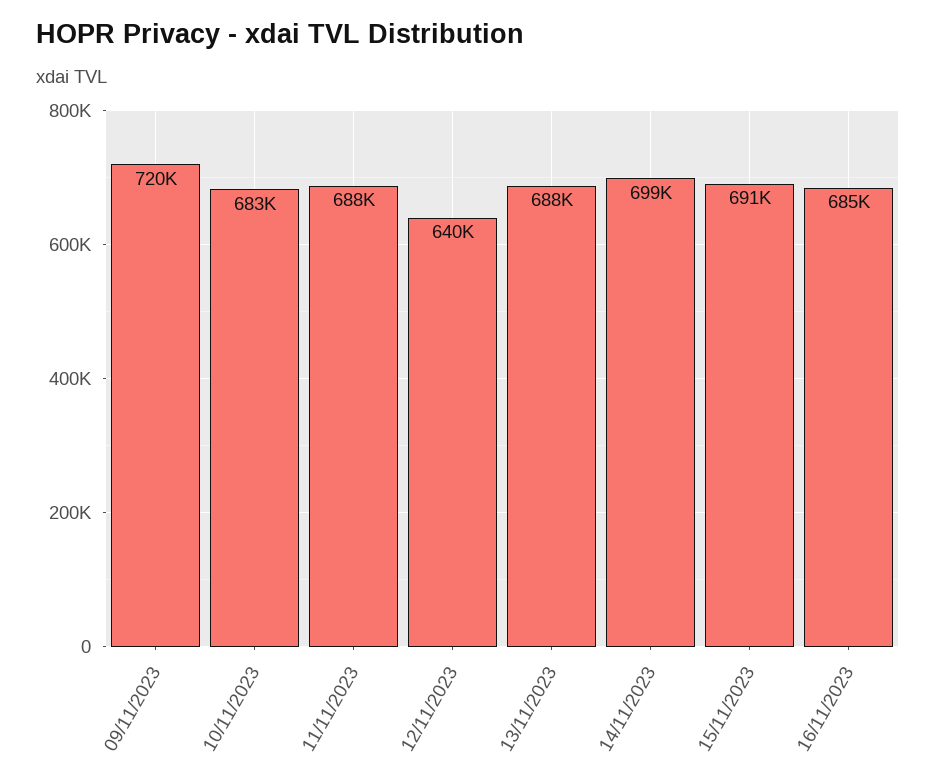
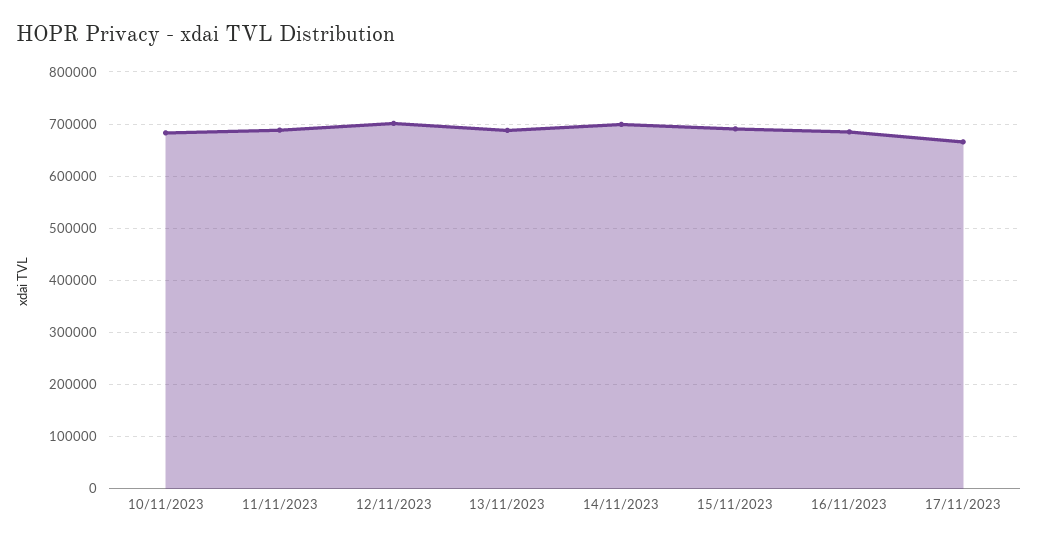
09/11/2023: 720000 -> none
12/11/2023: 640000 -> 700000
17/11/2023: none -> 660000

